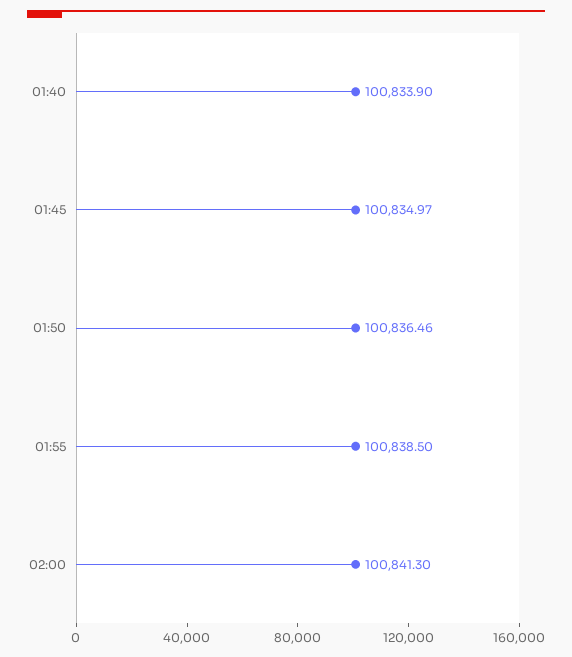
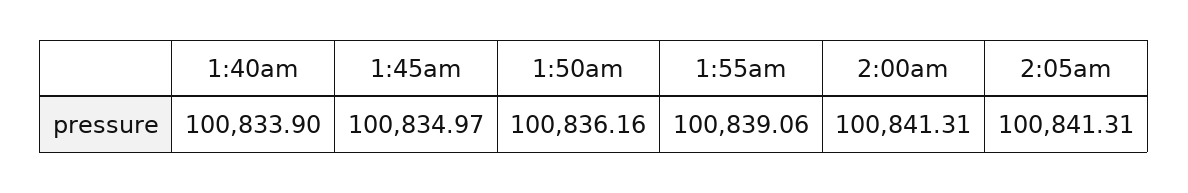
01:50: 100836.46 -> 100836.16
01:55: 100838.5 -> 100839.06
02:00: 100841.3 -> 100841.31
2:05am: none -> 100841.31

